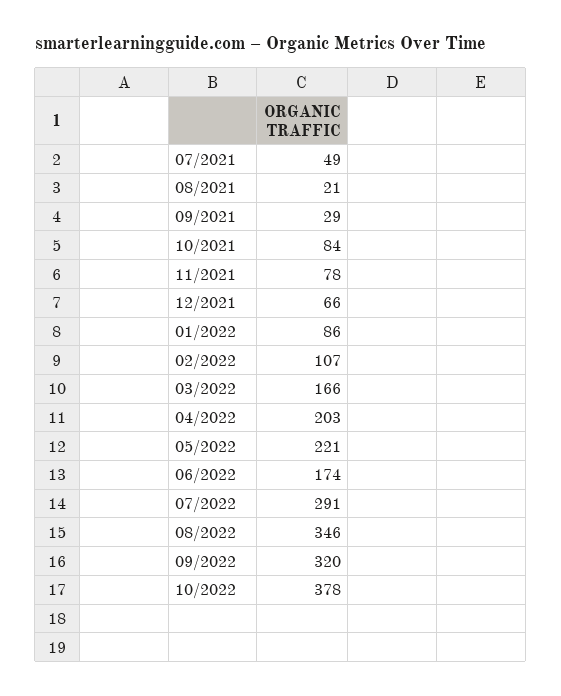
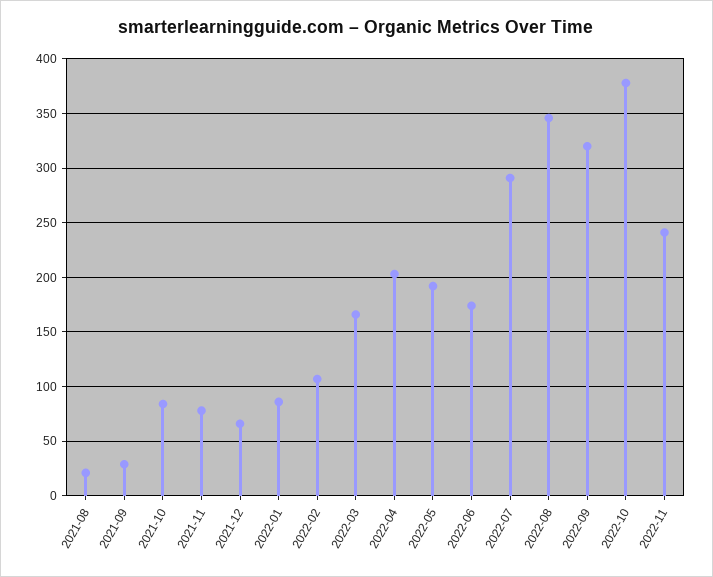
07/2021: 49 -> none
05/2022: 221 -> 190
2022-11: none -> 240

